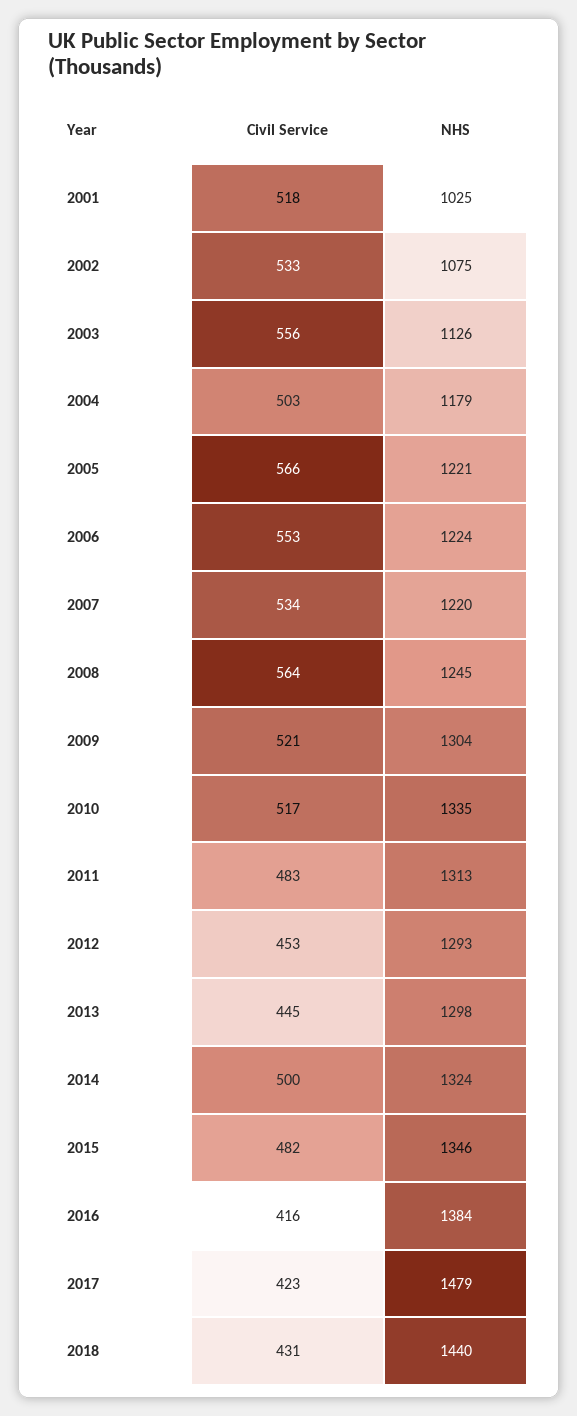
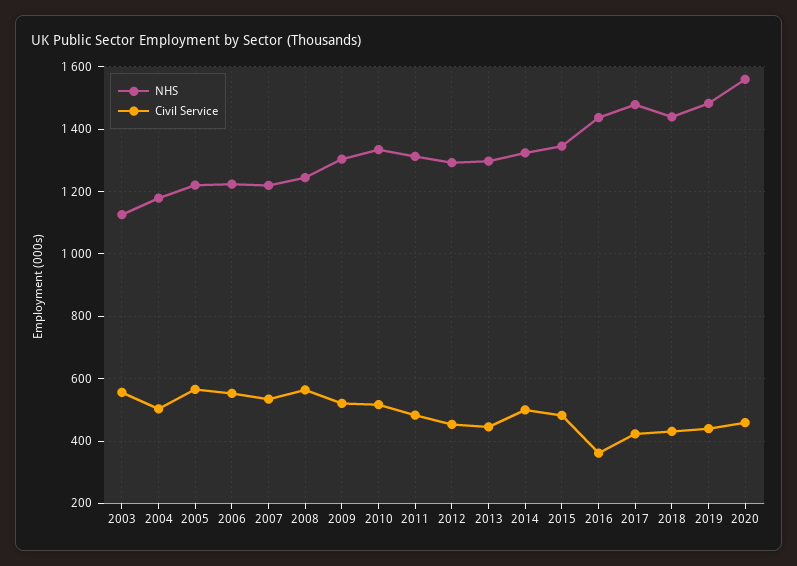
Civil Service, 2001: 518 -> none
NHS, 2001: 1025 -> none
Civil Service, 2002: 533 -> none
NHS, 2002: 1075 -> none
Civil Service, 2016: 416 -> 360
NHS, 2016: 1384 -> 1440
NHS, 2019: none -> 1480
Civil Service, 2019: none -> 440
NHS, 2020: none -> 1560
Civil Service, 2020: none -> 460

